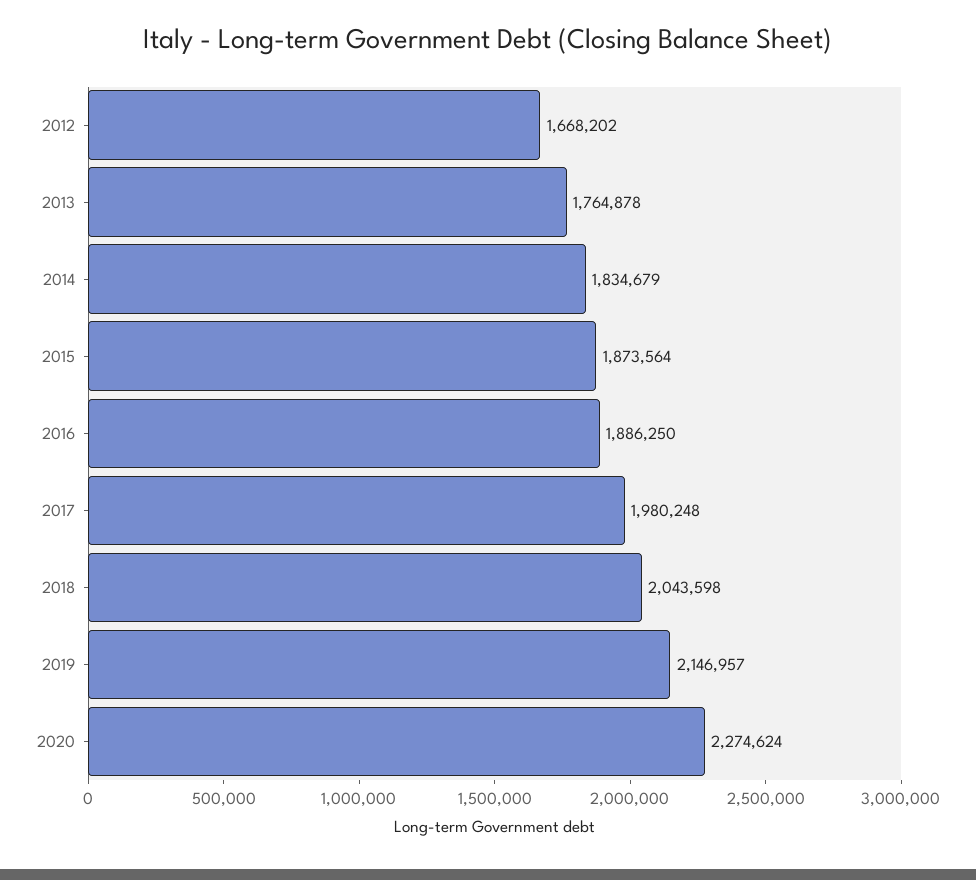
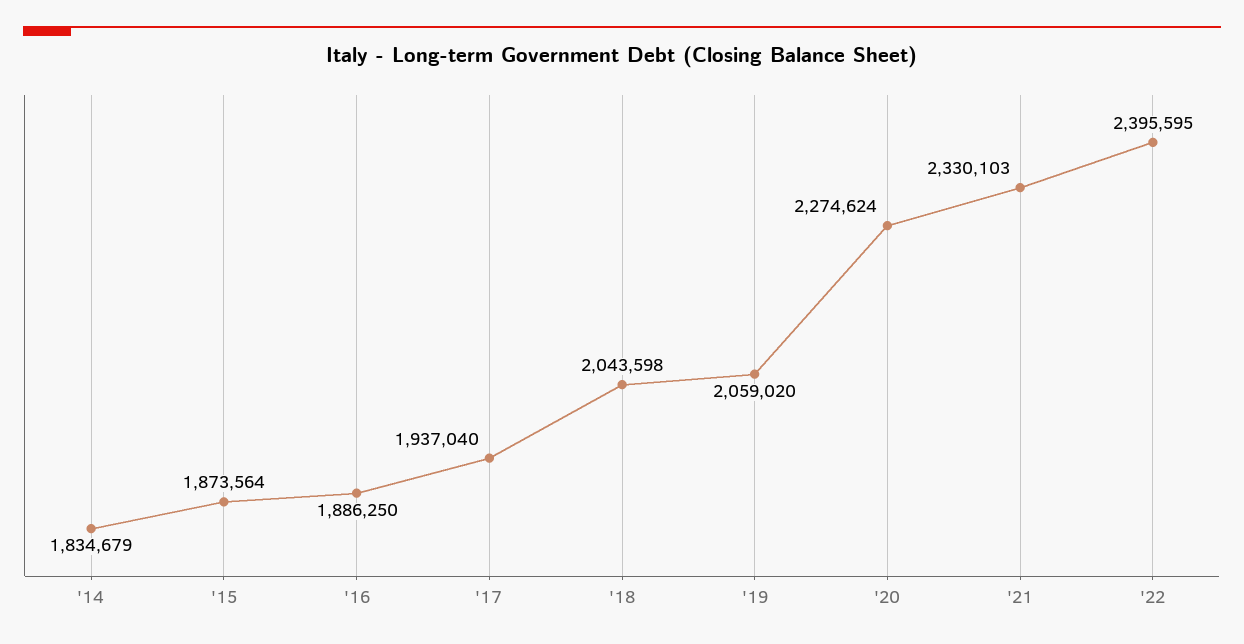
2012: 1668202 -> none
2013: 1764878 -> none
2017: 1980248 -> 1937040
2019: 2146957 -> 2059020
'21: none -> 2330103
'22: none -> 2395595

